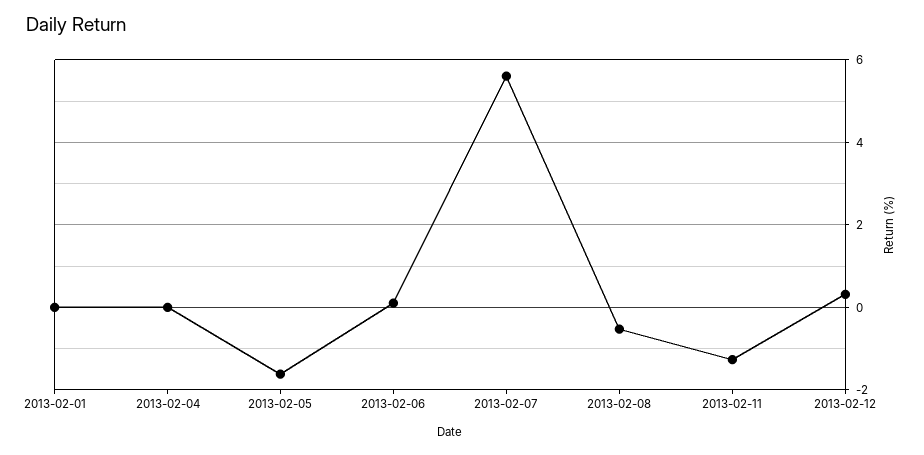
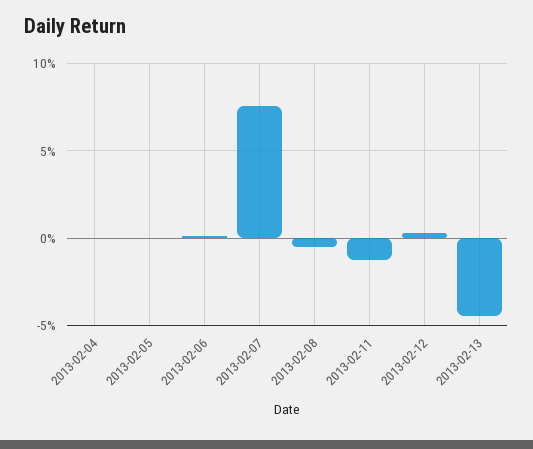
2013-02-01: 0 -> none
2013-02-05: -1.6 -> 0
2013-02-07: 5.6 -> 7.5
2013-02-13: none -> -4.5

